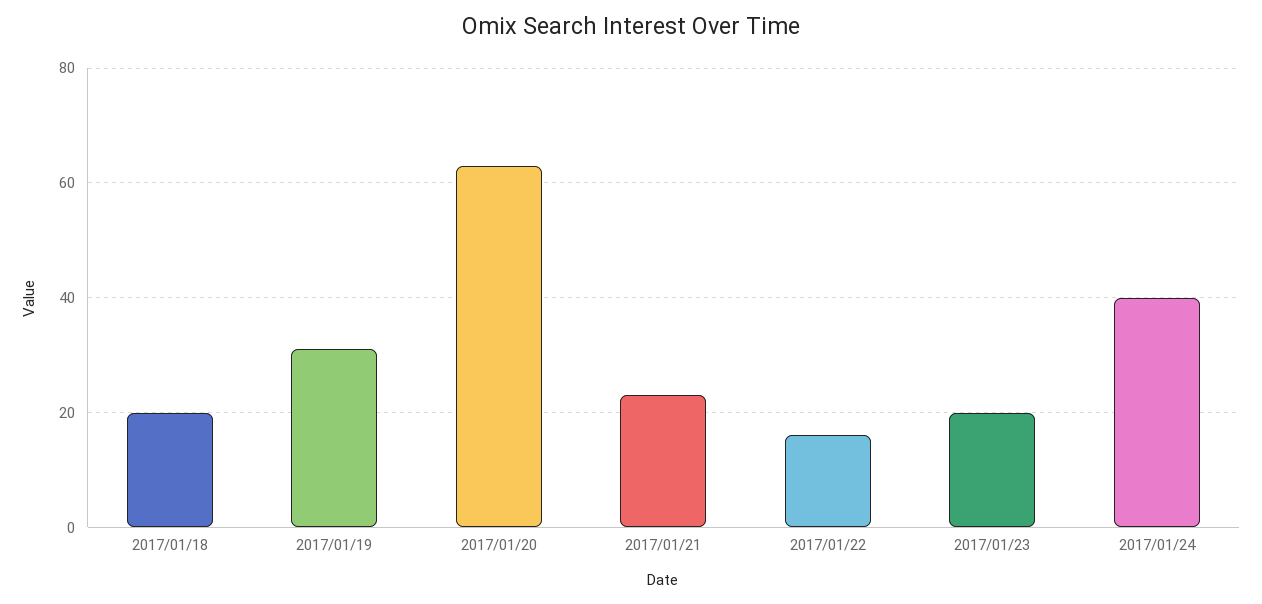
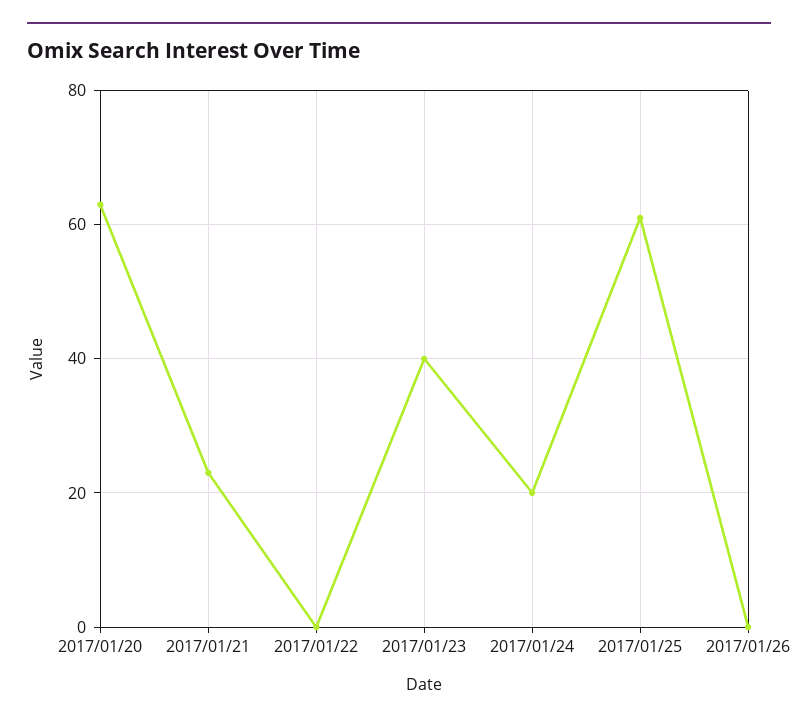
2017/01/18: 20 -> none
2017/01/19: 30 -> none
2017/01/22: 15 -> 0
2017/01/23: 20 -> 40
2017/01/24: 40 -> 20
2017/01/25: none -> 60
2017/01/26: none -> 0

